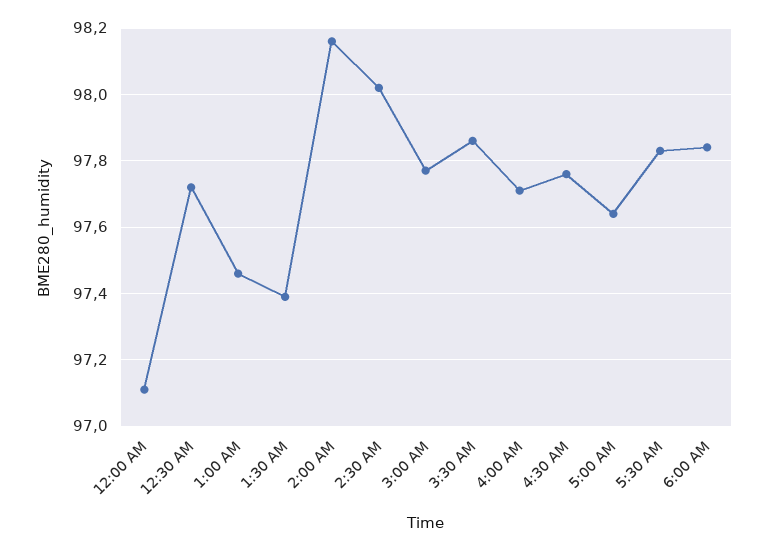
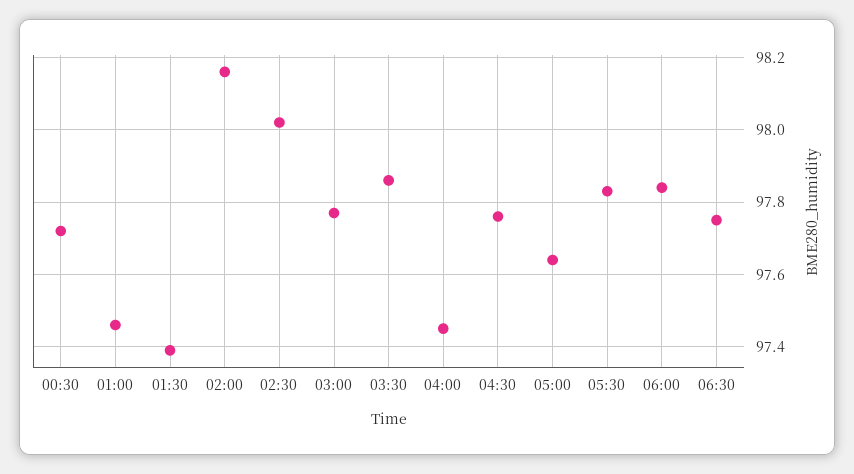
12:00 AM: 97.1 -> none
4:00 AM: 97.7 -> 97.45
06:30: none -> 97.75

